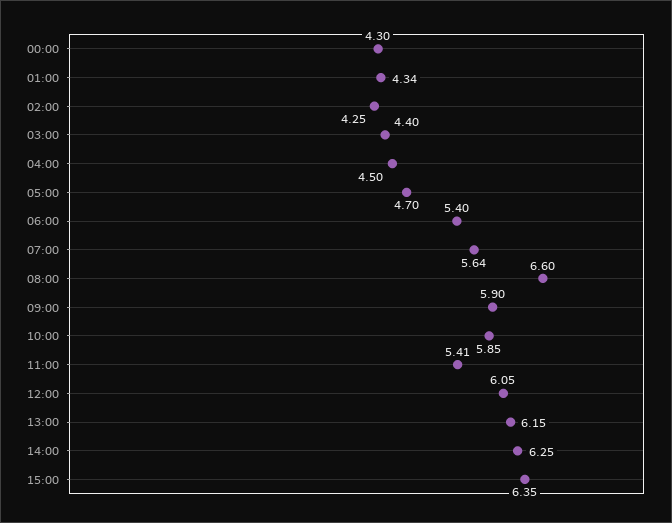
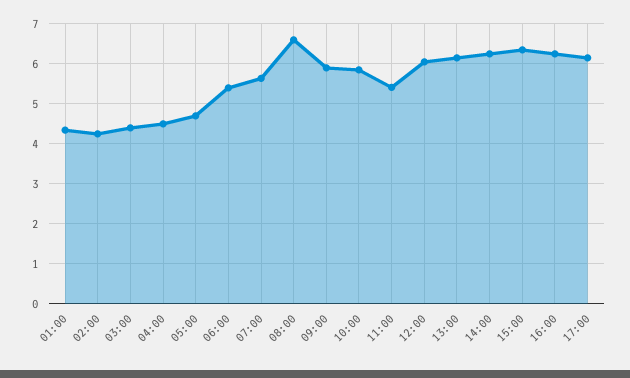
00:00: 4.3 -> none
16:00: none -> 6.2
17:00: none -> 6.2

